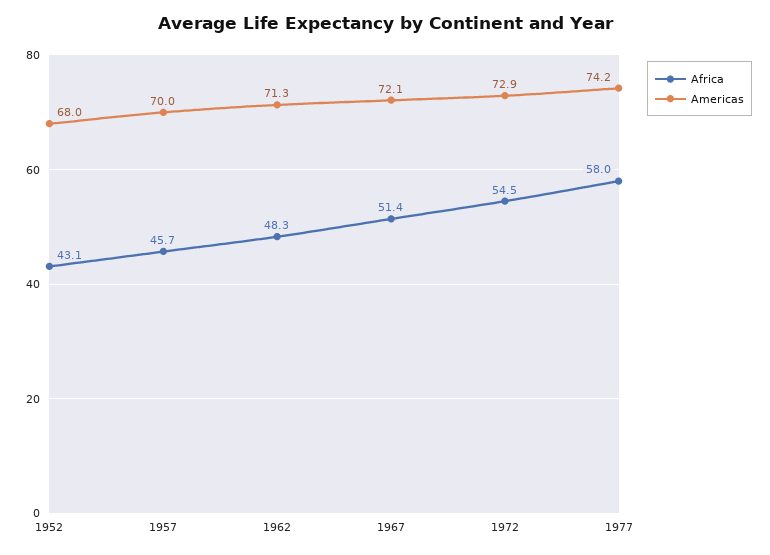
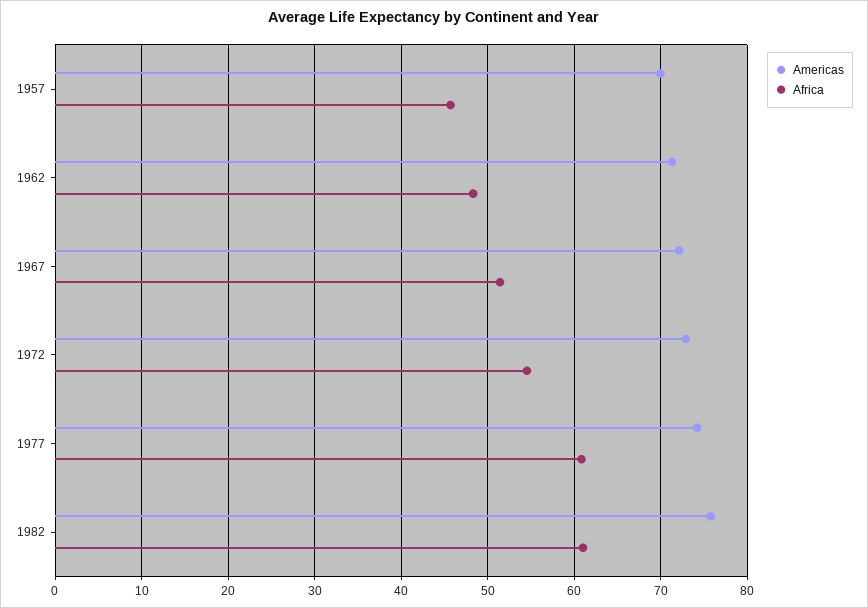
Africa, 1952: 43.1 -> none
Americas, 1952: 68 -> none
Africa, 1977: 58 -> 61
Americas, 1982: none -> 76
Africa, 1982: none -> 61

